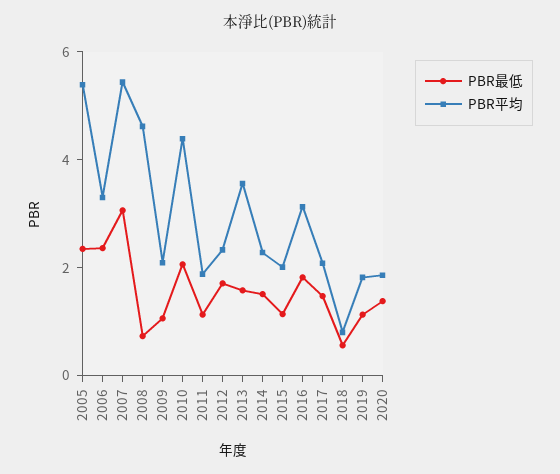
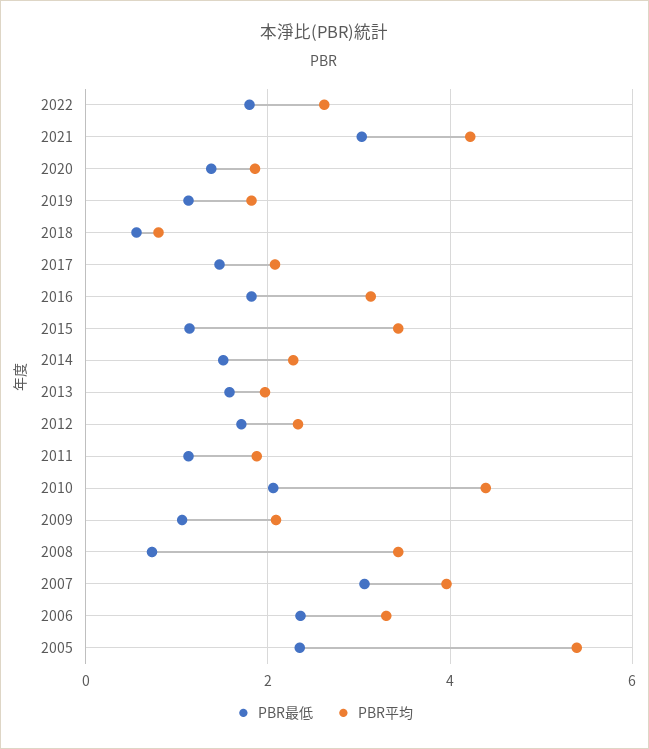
PBR平均, 2007: 5.5 -> 4
PBR平均, 2008: 4.5 -> 3.4
PBR平均, 2013: 3.5 -> 2
PBR平均, 2015: 2 -> 3.4
PBR最低, 2022: none -> 1.8
PBR平均, 2022: none -> 2.6
PBR最低, 2021: none -> 3
PBR平均, 2021: none -> 4.2

